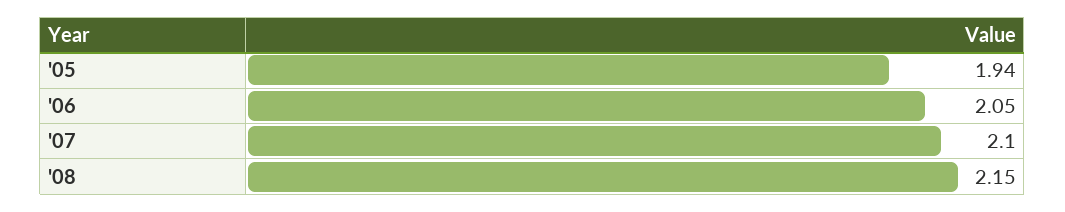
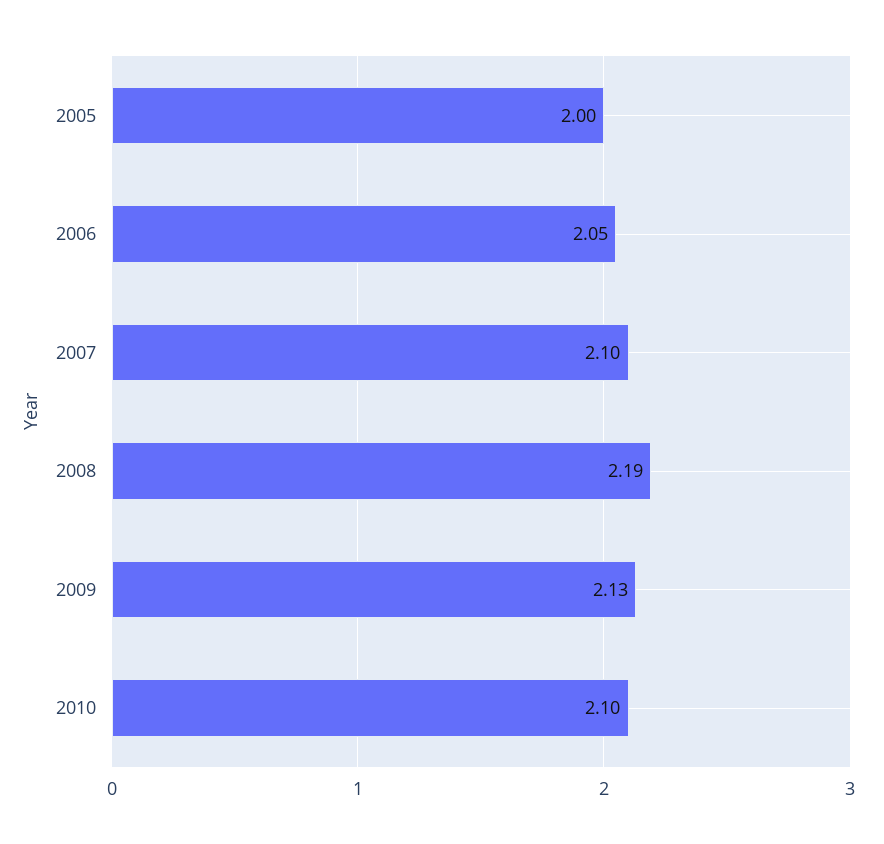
'05: 1.94 -> 2
'08: 2.15 -> 2.19
2009: none -> 2.13
2010: none -> 2.1

